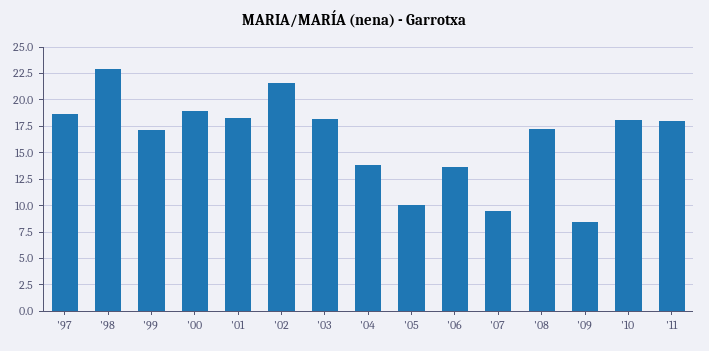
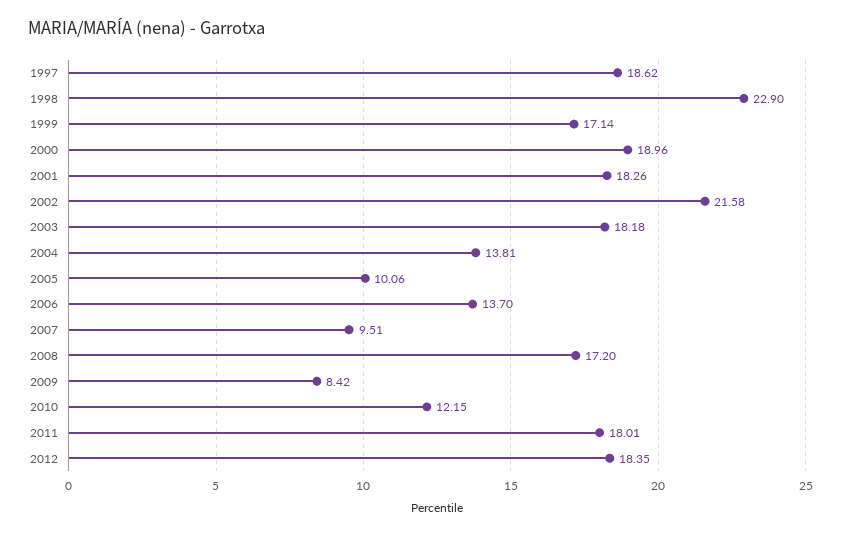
'10: 17.5 -> 12.15
2012: none -> 18.35

